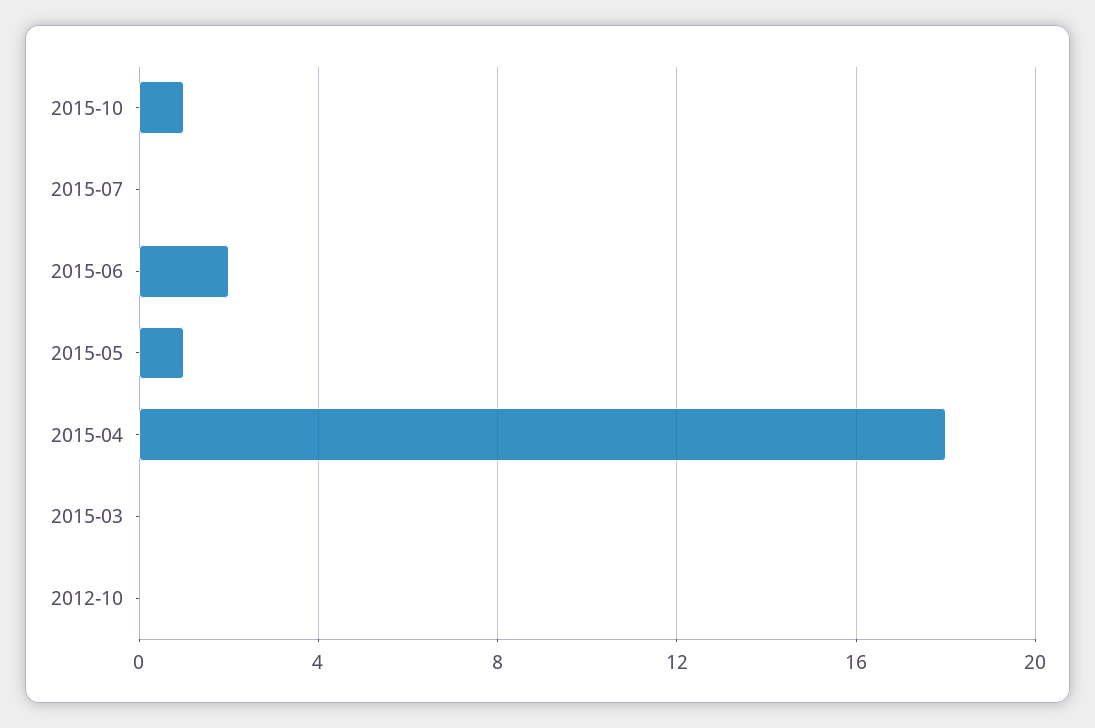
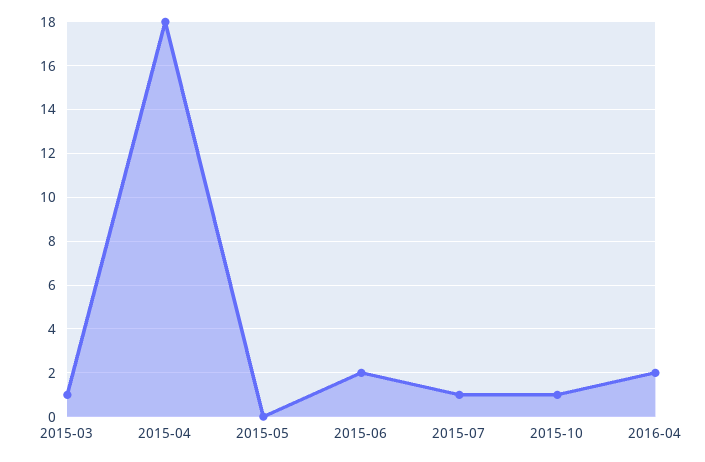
2015-07: 0 -> 1
2015-05: 1 -> 0
2015-03: 0 -> 1
2012-10: 0 -> none
2016-04: none -> 2

